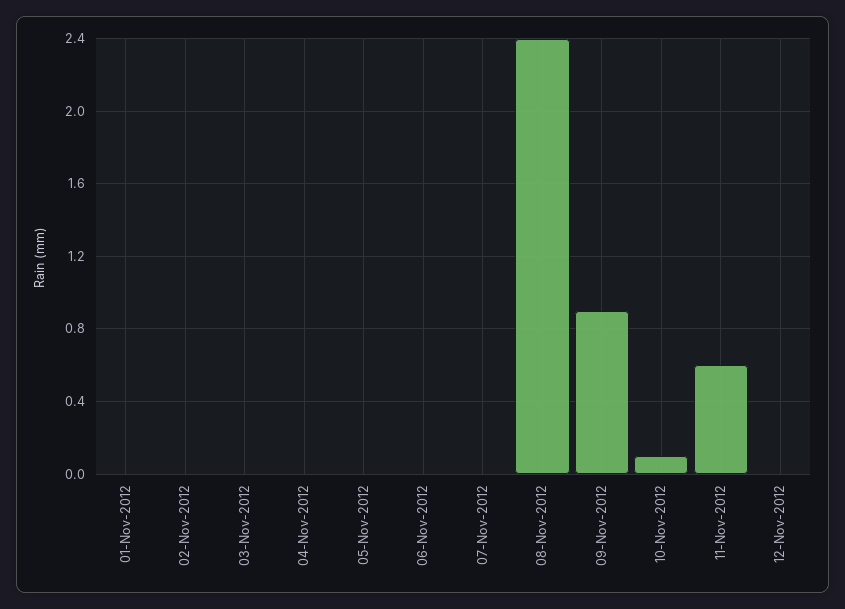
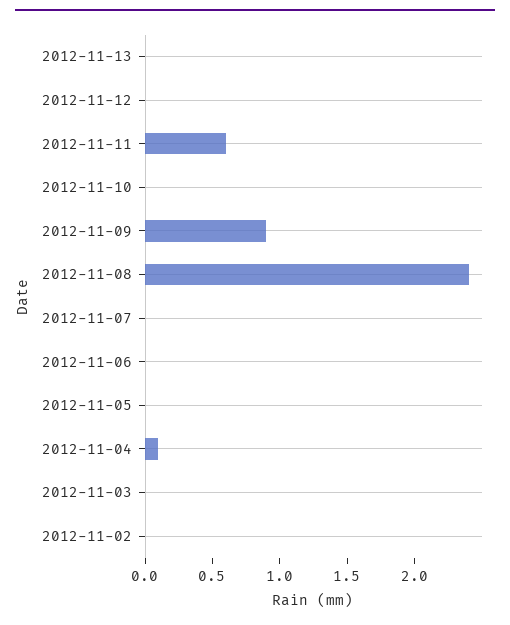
01-Nov-2012: 0 -> none
04-Nov-2012: 0 -> 0.1
10-Nov-2012: 0.1 -> 0
2012-11-13: none -> 0

